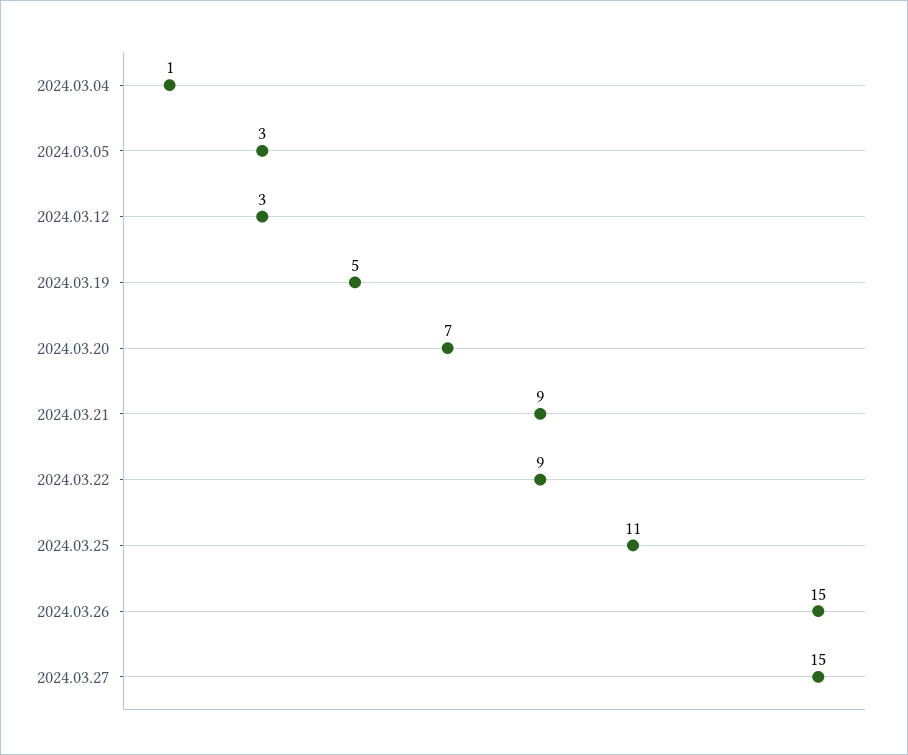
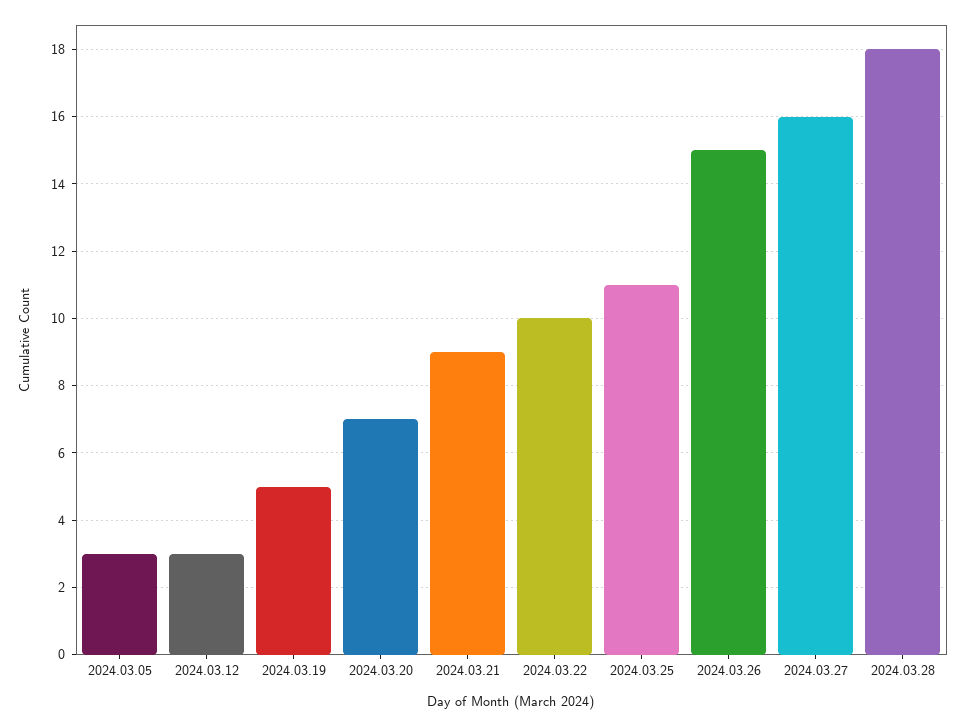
2024.03.04: 1 -> none
2024.03.22: 9 -> 10
2024.03.27: 15 -> 16
2024.03.28: none -> 18

